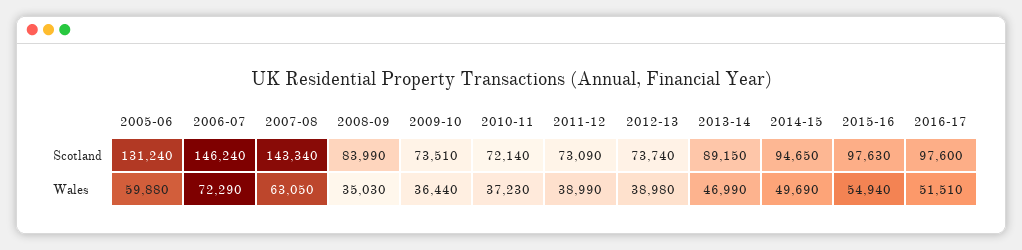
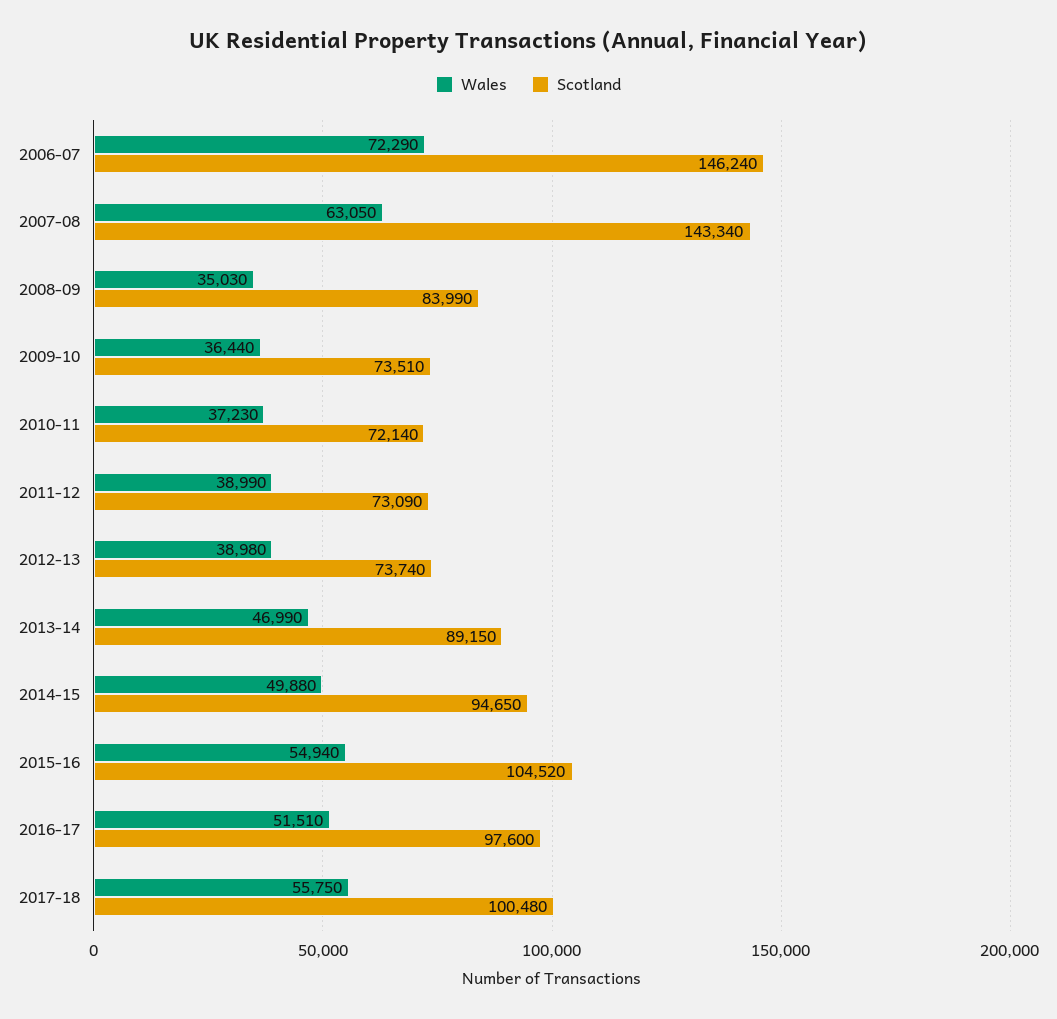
Scotland, 2005-06: 131240 -> none
Scotland, 2015-16: 97630 -> 104520
Wales, 2005-06: 59880 -> none
Wales, 2014-15: 49690 -> 49880
Wales, 2017-18: none -> 55750
Scotland, 2017-18: none -> 100480

